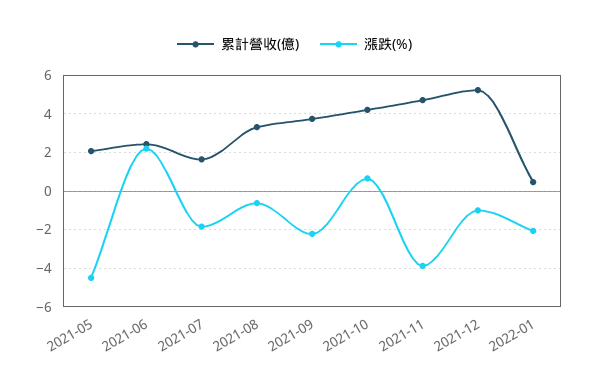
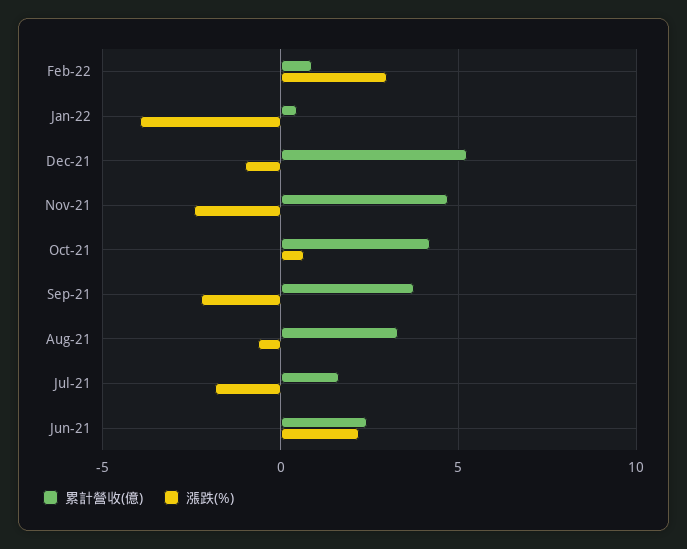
累計營收(億), 2021-05: 2 -> none
漲跌(%), 2021-05: -4.5 -> none
漲跌(%), 2021-11: -4 -> -2.5
漲跌(%), 2022-01: -2 -> -4
累計營收(億), Feb-22: none -> 1
漲跌(%), Feb-22: none -> 3

